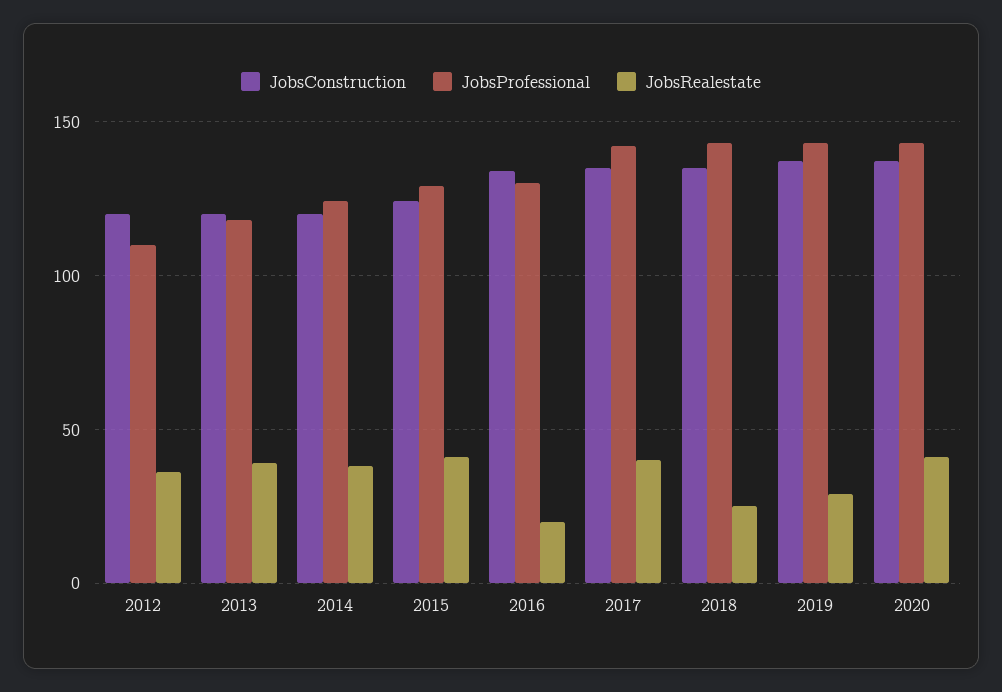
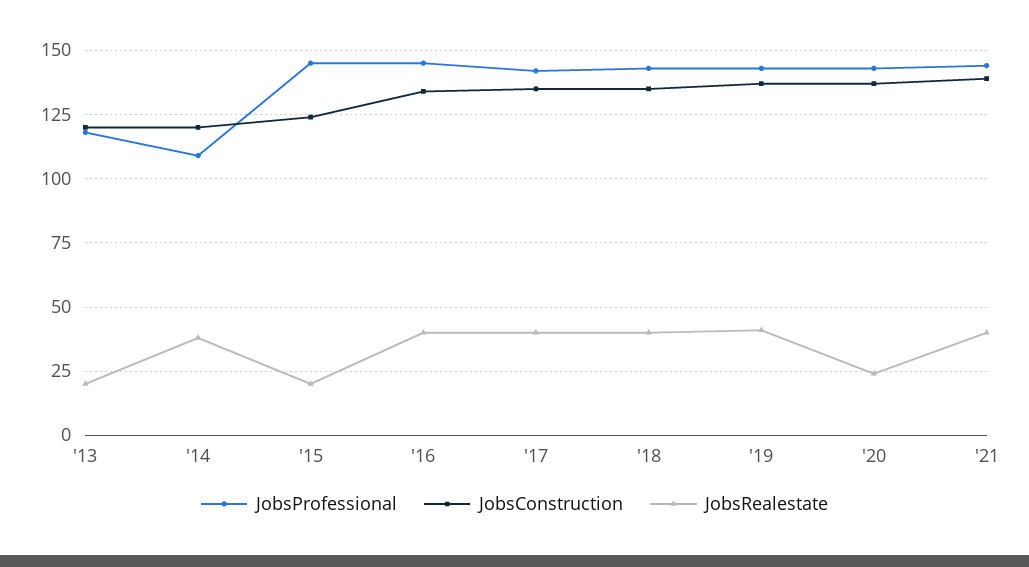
JobsConstruction, 2012: 120 -> none
JobsProfessional, 2012: 110 -> none
JobsRealestate, 2012: 35 -> none
JobsRealestate, 2013: 40 -> 20
JobsProfessional, 2014: 125 -> 110
JobsProfessional, 2015: 130 -> 145
JobsRealestate, 2015: 40 -> 20
JobsProfessional, 2016: 130 -> 145
JobsRealestate, 2016: 20 -> 40
JobsRealestate, 2018: 25 -> 40
JobsRealestate, 2019: 30 -> 40
JobsRealestate, 2020: 40 -> 25
JobsProfessional, '21: none -> 145
JobsConstruction, '21: none -> 140
JobsRealestate, '21: none -> 40

